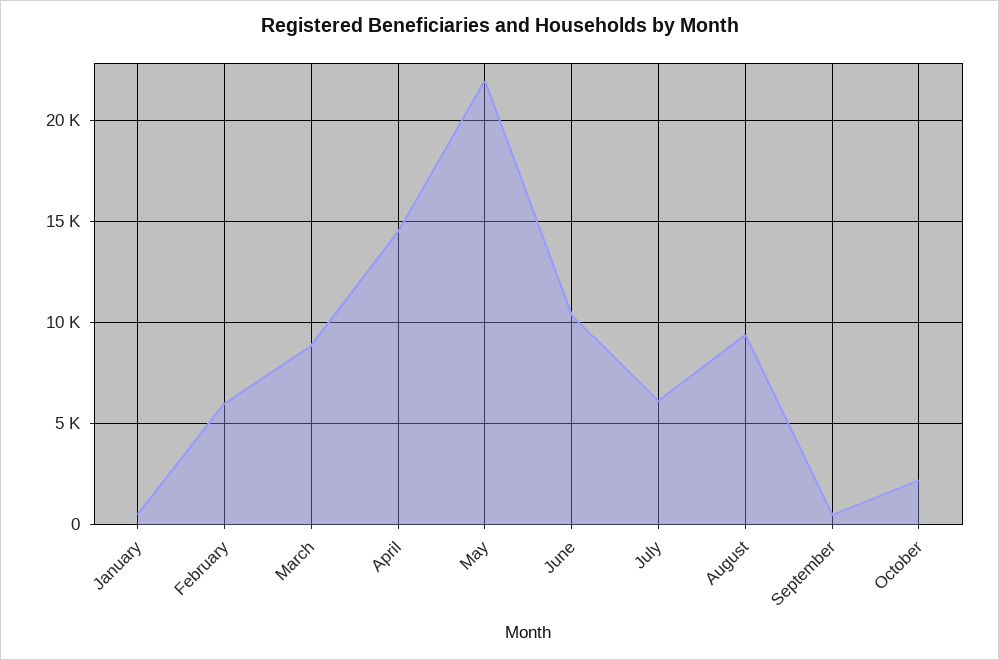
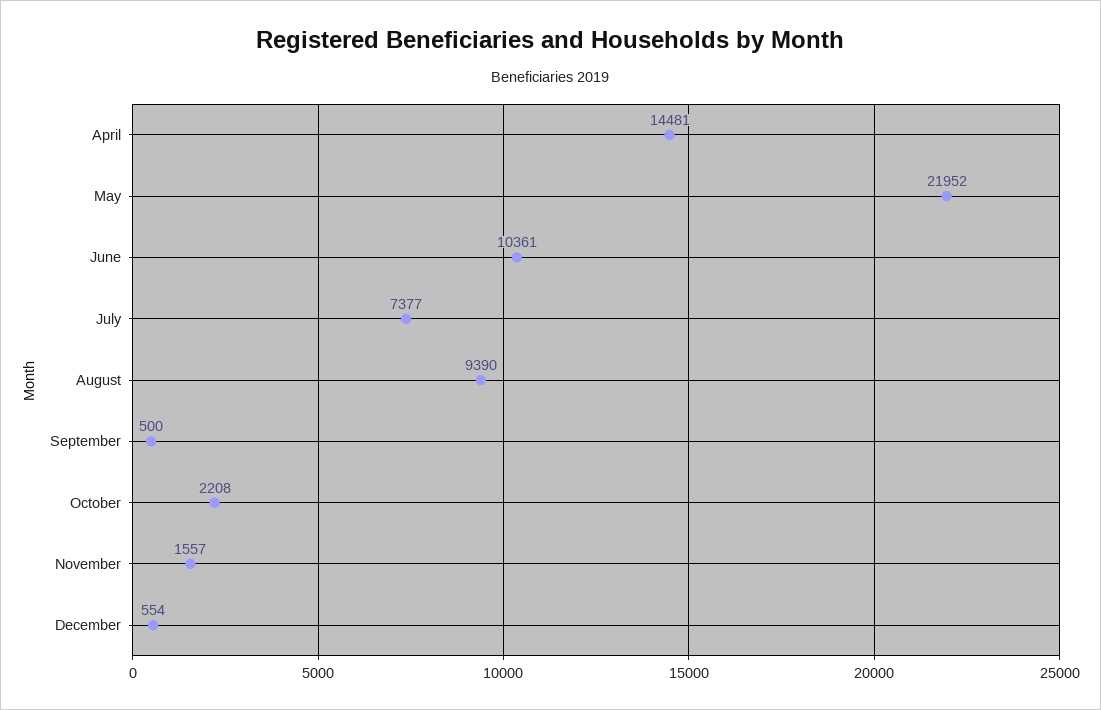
January: 500 -> none
February: 6000 -> none
March: 9000 -> none
July: 6000 -> 7377
November: none -> 1557
December: none -> 554

